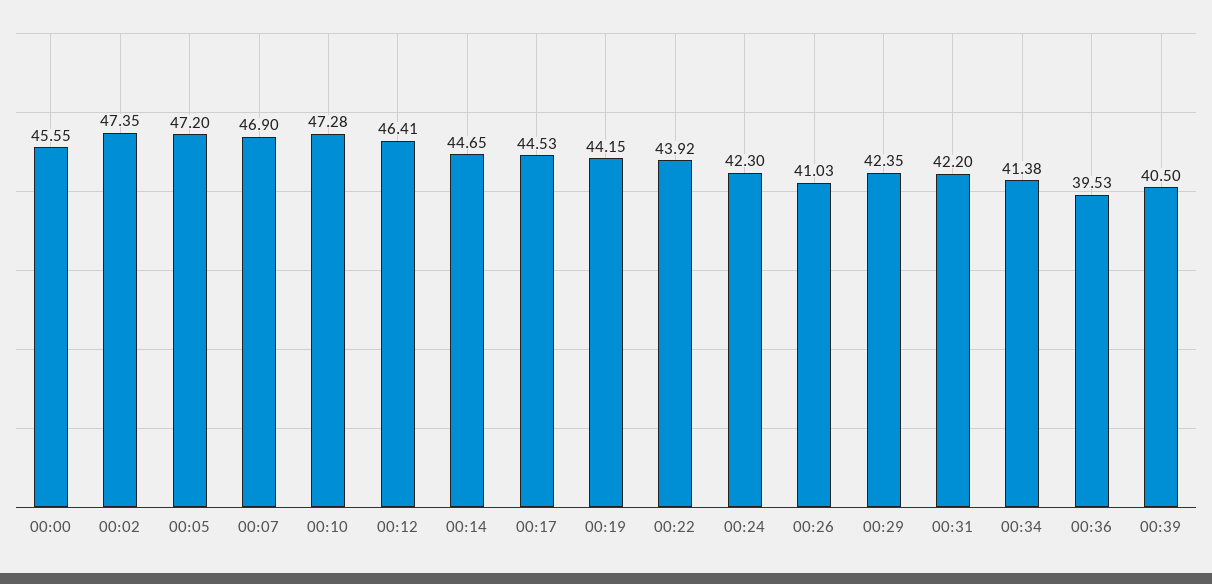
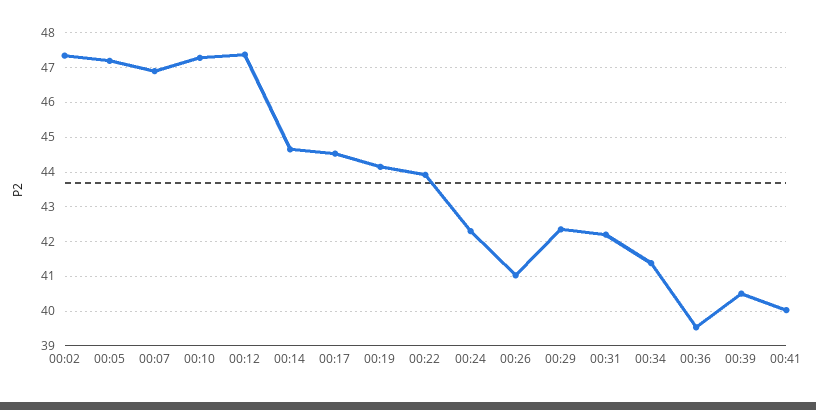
00:00: 45.55 -> none
00:12: 46.41 -> 47.4
00:41: none -> 40

